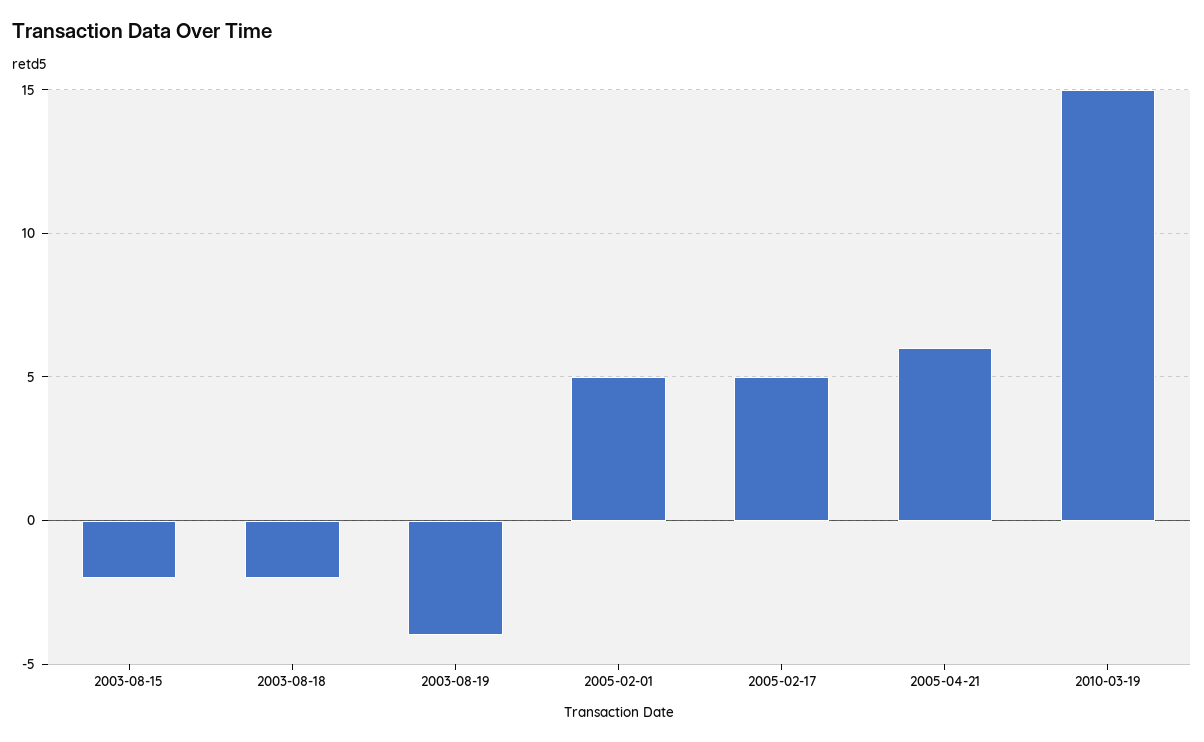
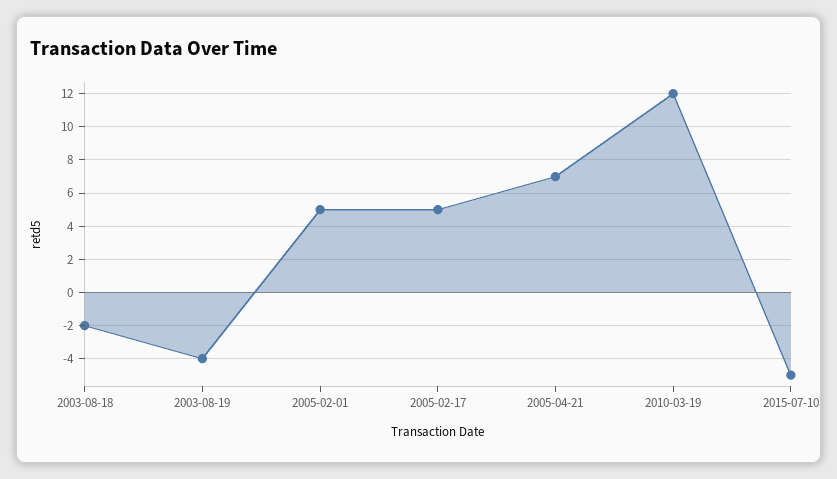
2003-08-15: -2 -> none
2005-04-21: 6 -> 7
2010-03-19: 15 -> 12
2015-07-10: none -> -5

